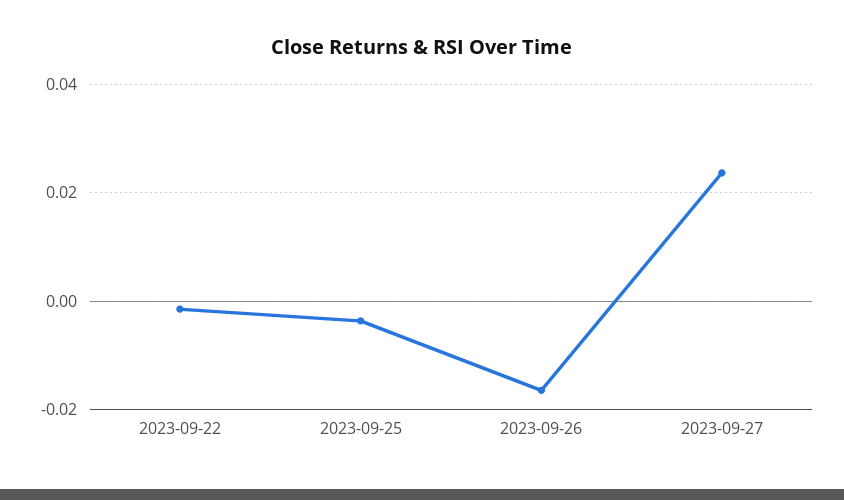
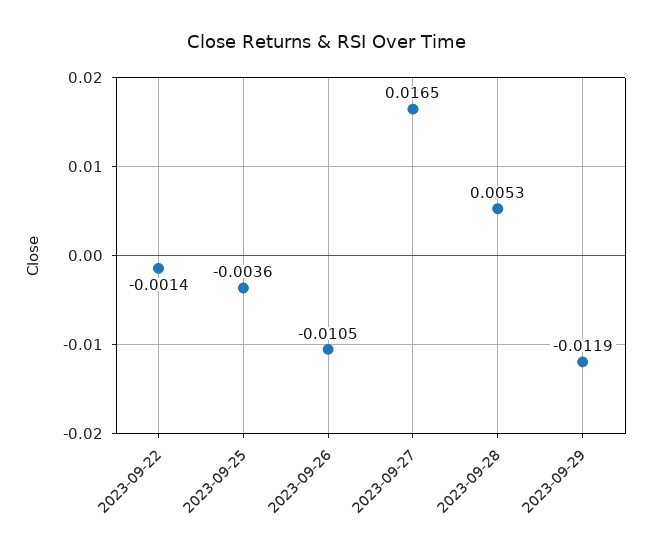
2023-09-26: -0.016 -> -0.0105
2023-09-27: 0.024 -> 0.0165
2023-09-28: none -> 0.0053
2023-09-29: none -> -0.0119

